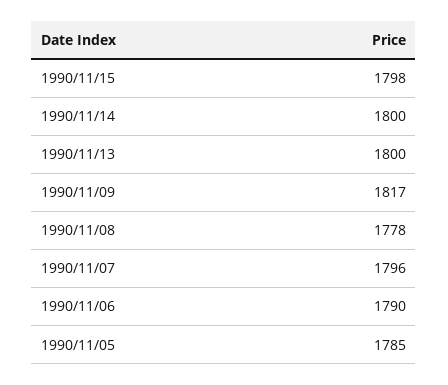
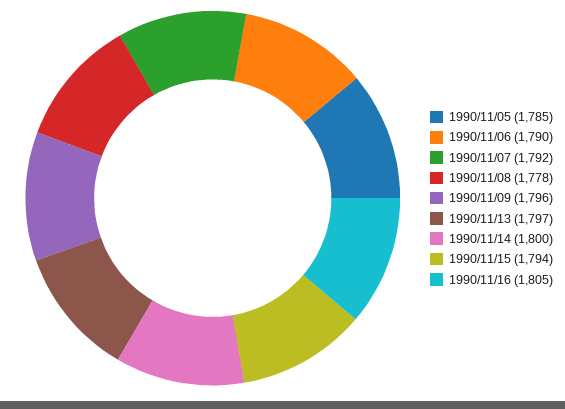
1990/11/15: 1798 -> 1794
1990/11/13: 1800 -> 1797
1990/11/09: 1817 -> 1796
1990/11/07: 1796 -> 1792
1990/11/16: none -> 1805

